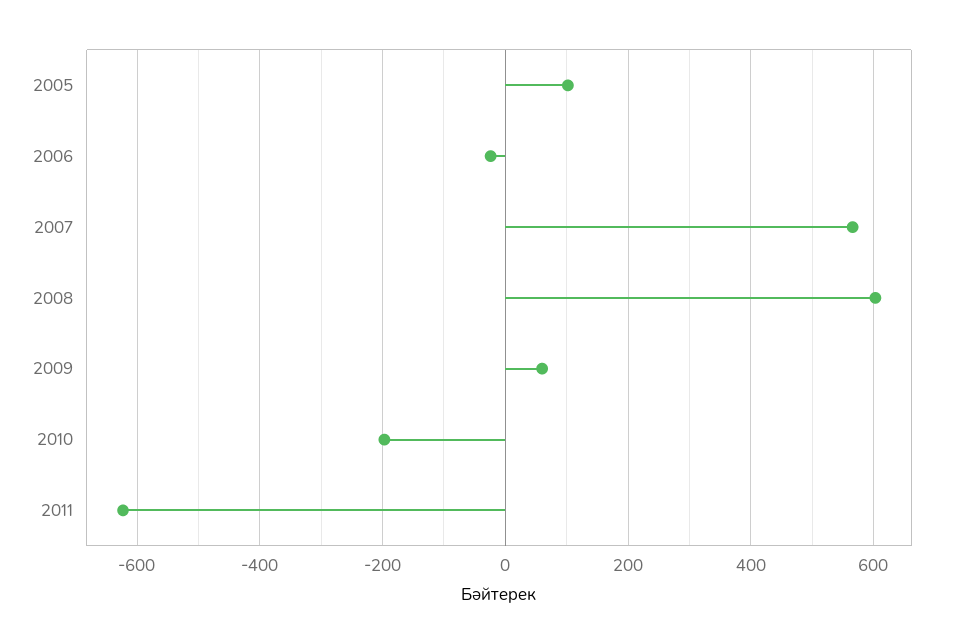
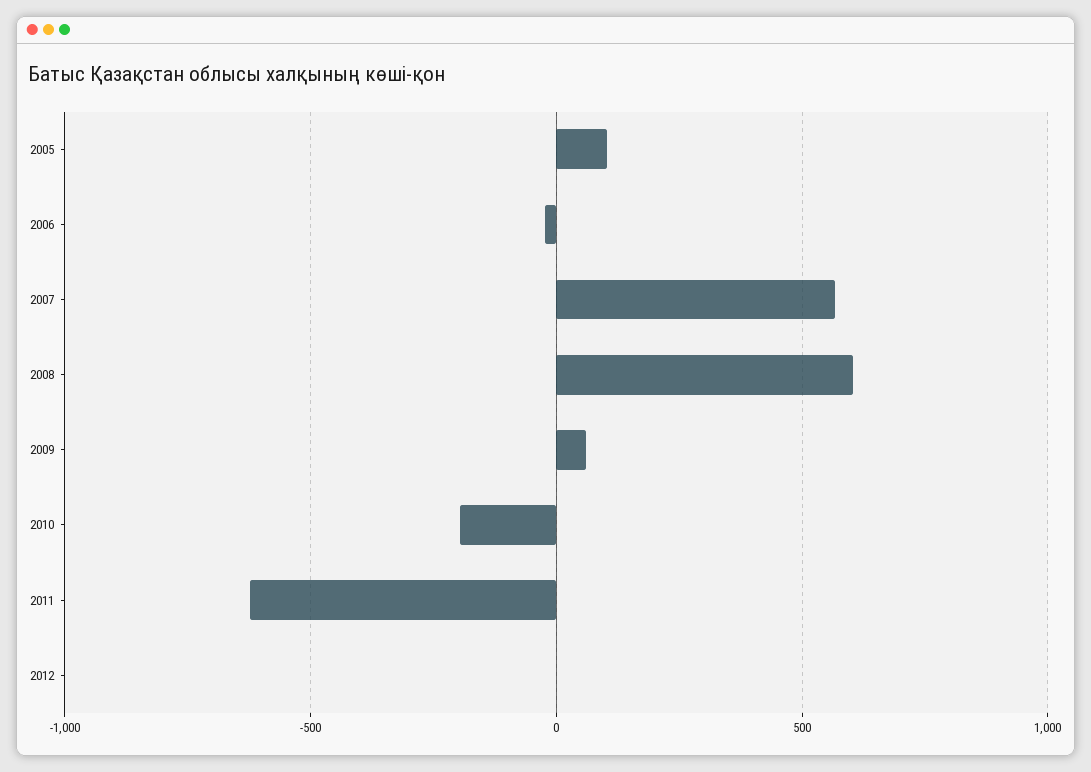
2012: none -> 0

